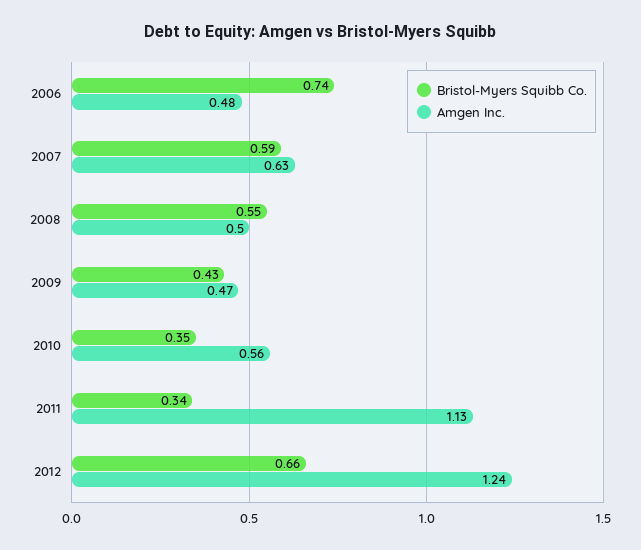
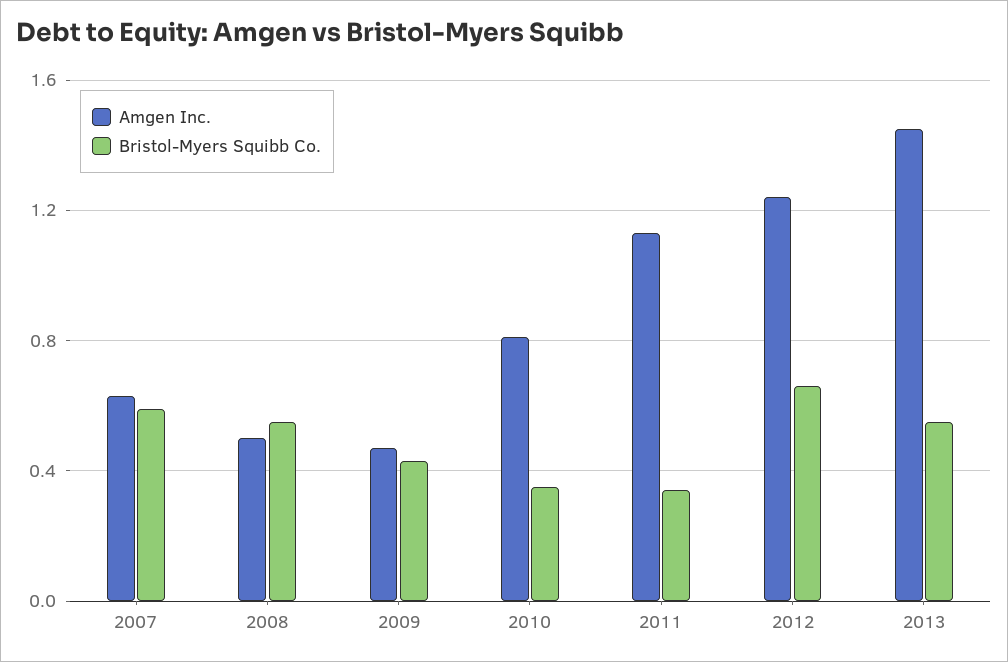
Bristol-Myers Squibb Co., 2006: 0.74 -> none
Amgen Inc., 2006: 0.48 -> none
Amgen Inc., 2010: 0.56 -> 0.8
Amgen Inc., 2013: none -> 1.45
Bristol-Myers Squibb Co., 2013: none -> 0.55

